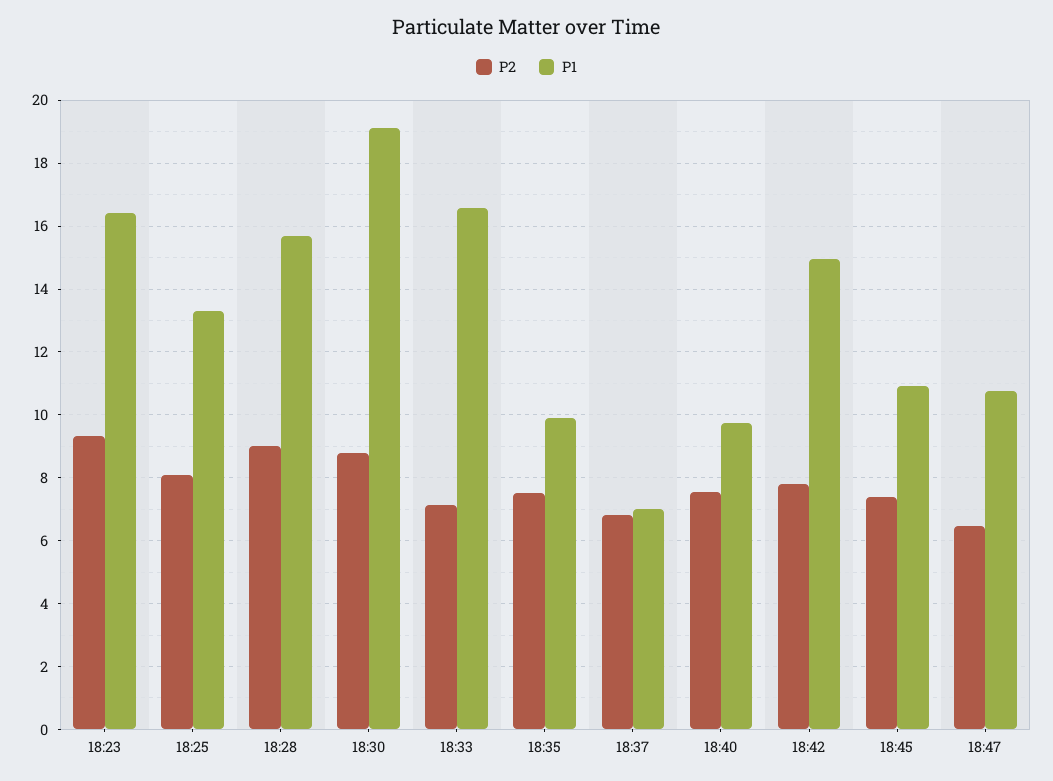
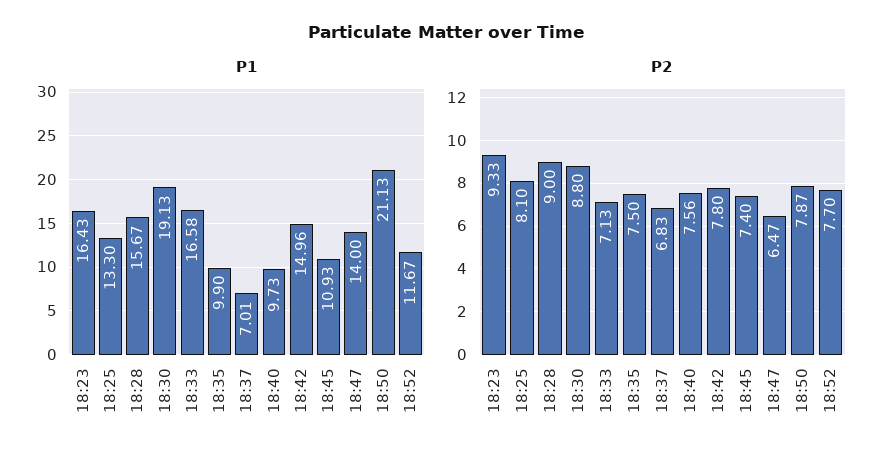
P1, 18:47: 10.8 -> 14
P1, 18:50: none -> 21.13
P1, 18:52: none -> 11.67
P2, 18:50: none -> 7.87
P2, 18:52: none -> 7.7

